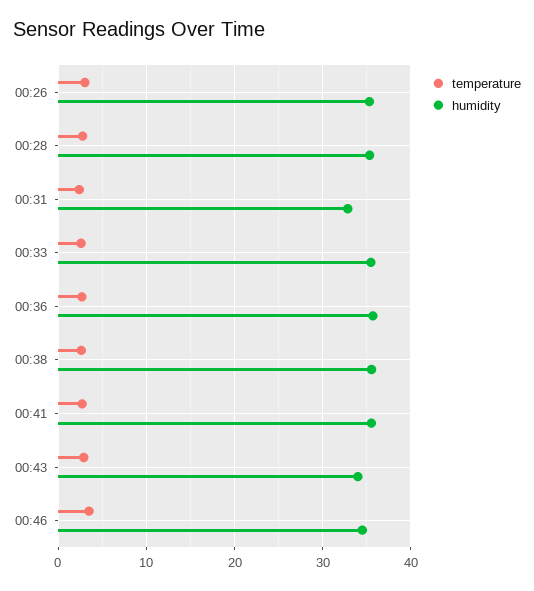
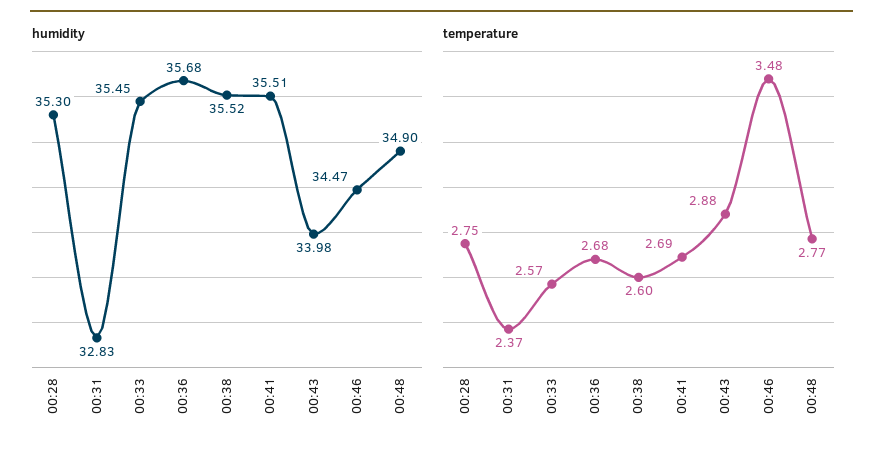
temperature, 00:26: 3 -> none
humidity, 00:26: 35 -> none
humidity, 00:48: none -> 34.9
temperature, 00:48: none -> 2.77

